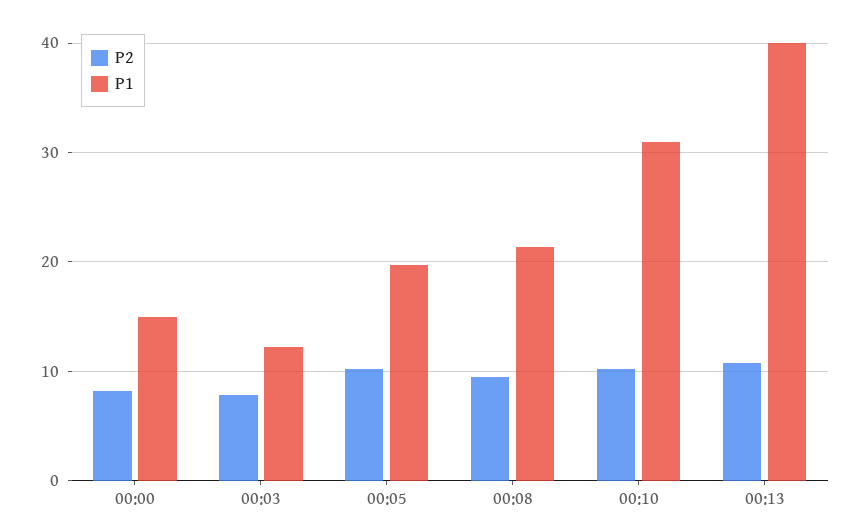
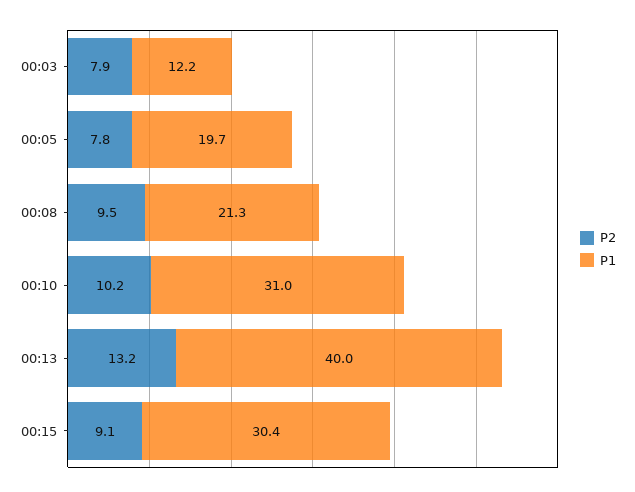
P2, 00:00: 8 -> none
P1, 00:00: 15 -> none
P2, 00:05: 10 -> 7.8
P2, 00:13: 11 -> 13.2
P2, 00:15: none -> 9.1
P1, 00:15: none -> 30.4

